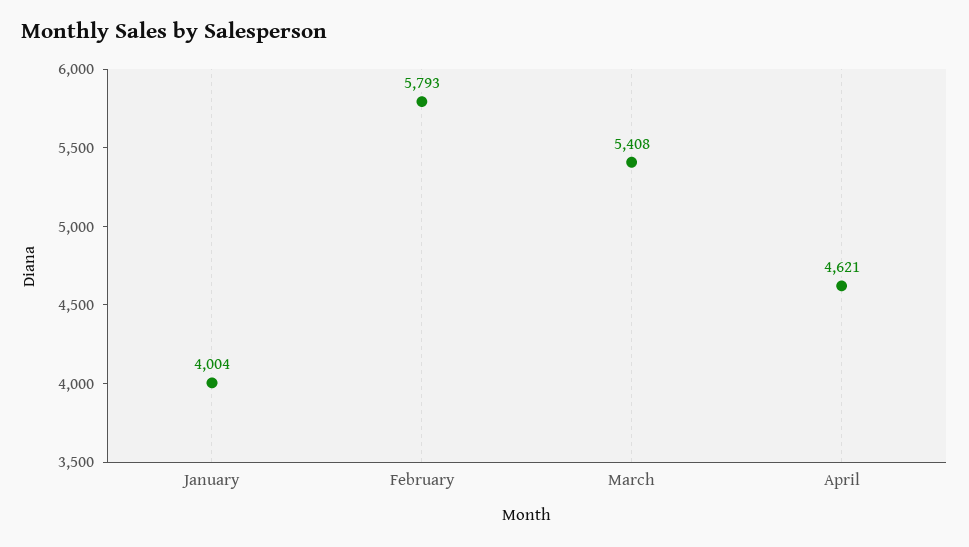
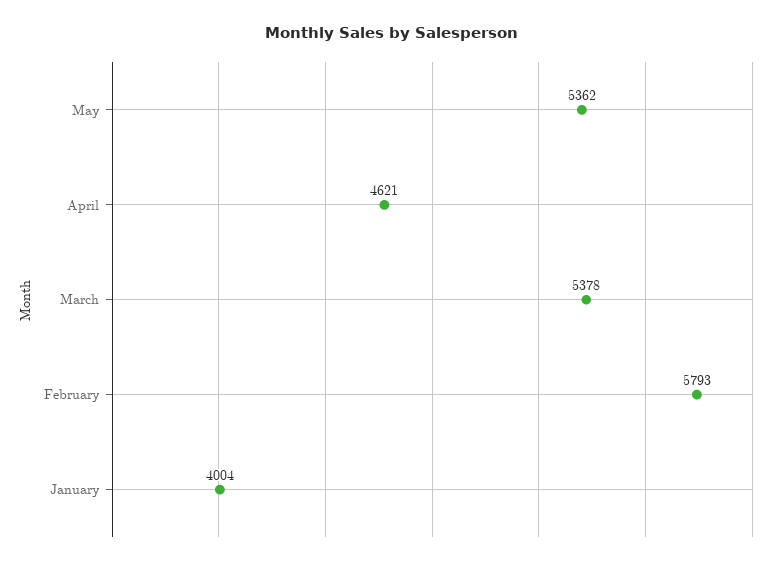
March: 5408 -> 5378
May: none -> 5362

